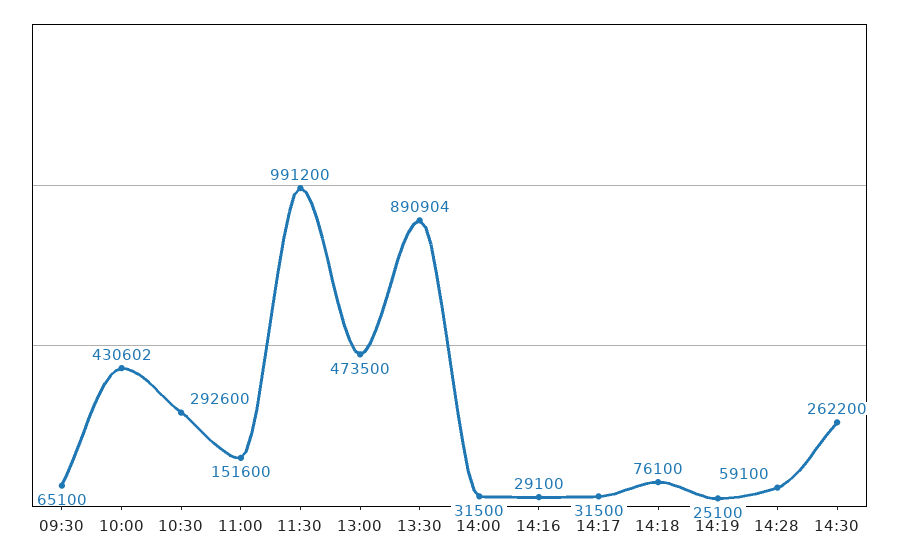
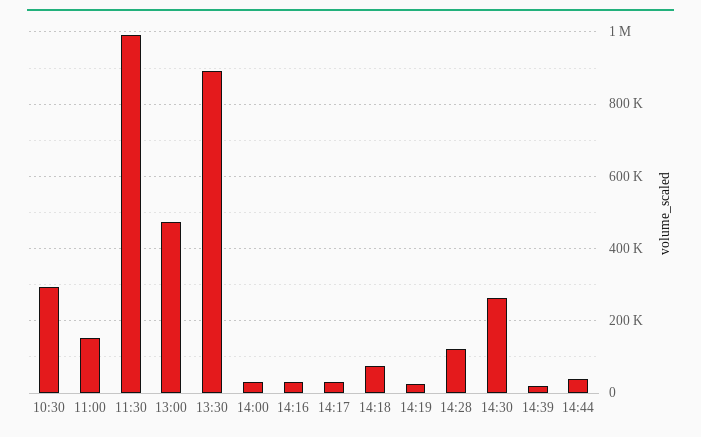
09:30: 65100 -> none
10:00: 430602 -> none
14:28: 59100 -> 120000
14:39: none -> 20000
14:44: none -> 40000

